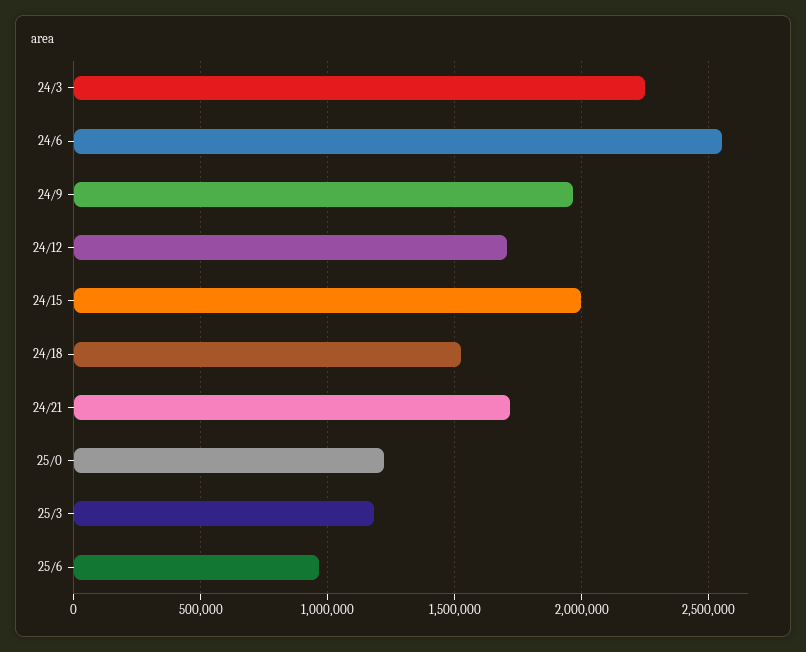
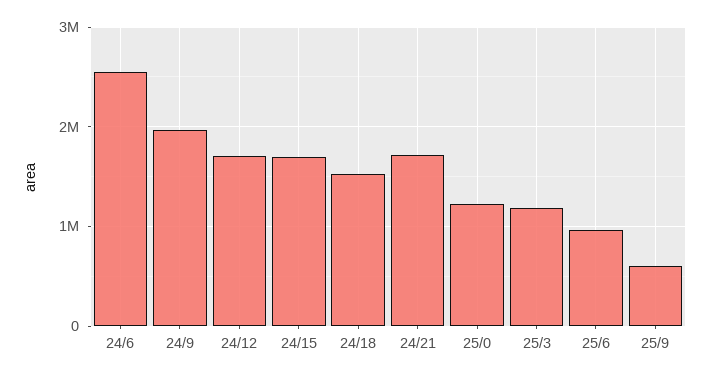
24/3: 2250000 -> none
24/15: 2000000 -> 1700000
25/9: none -> 600000

